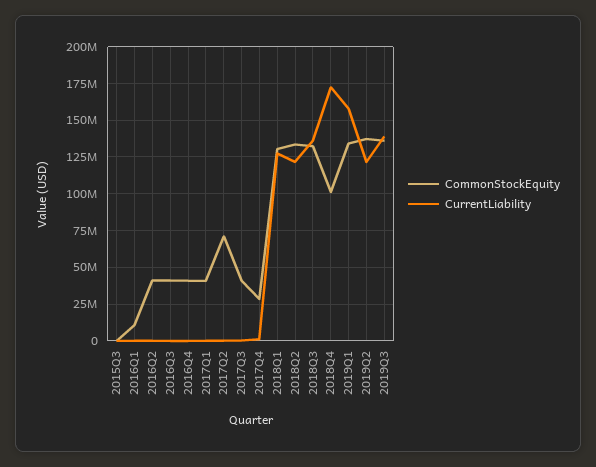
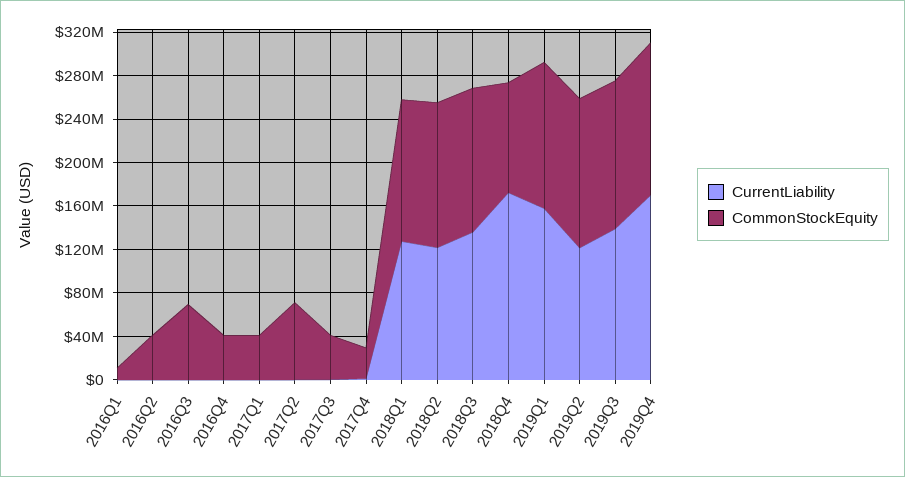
CommonStockEquity, 2015Q3: 0 -> none
CurrentLiability, 2015Q3: 0 -> none
CommonStockEquity, 2016Q3: 40000000 -> 70000000
CurrentLiability, 2019Q4: none -> 170000000
CommonStockEquity, 2019Q4: none -> 140000000

